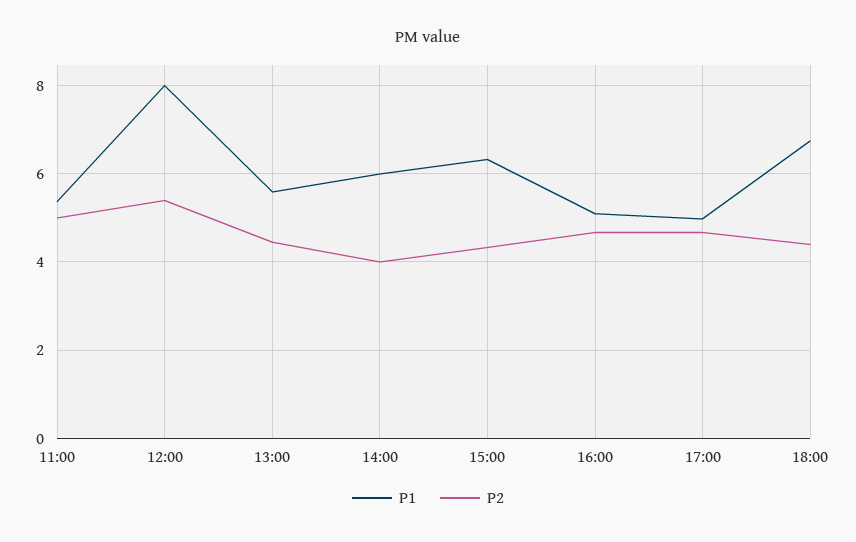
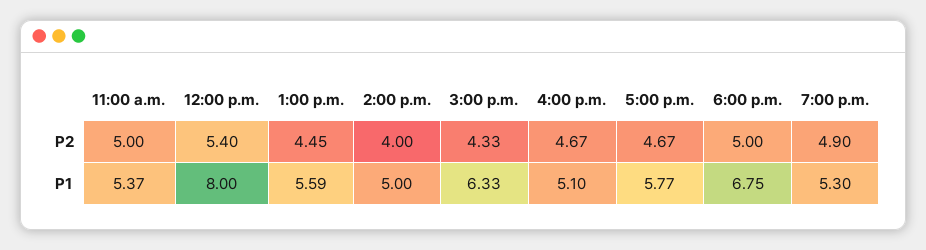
P1, 14:00: 6 -> 5
P1, 17:00: 5 -> 5.77
P2, 18:00: 4.4 -> 5
P2, 7:00 p.m.: none -> 4.9
P1, 7:00 p.m.: none -> 5.3

